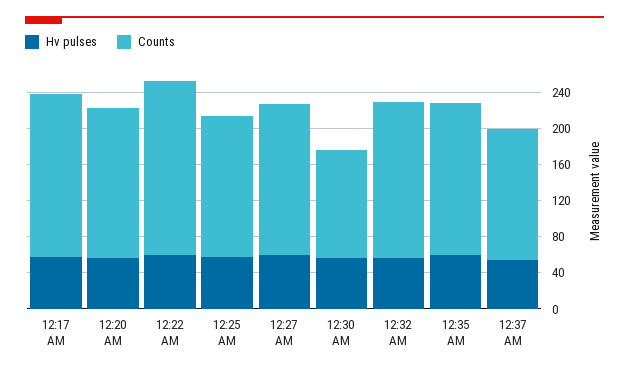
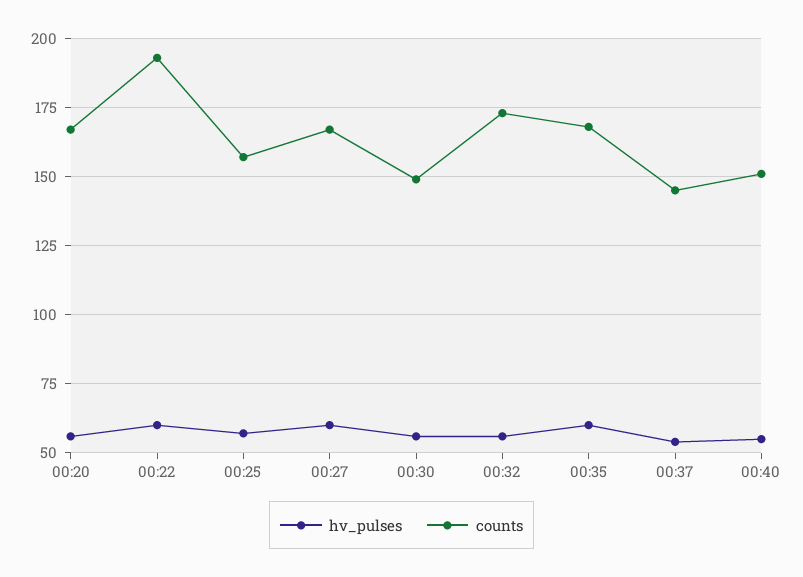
Hv pulses, 12:17 AM: 60 -> none
Counts, 12:17 AM: 180 -> none
Counts, 12:30 AM: 120 -> 150
Hv pulses, 00:40: none -> 55
Counts, 00:40: none -> 150

